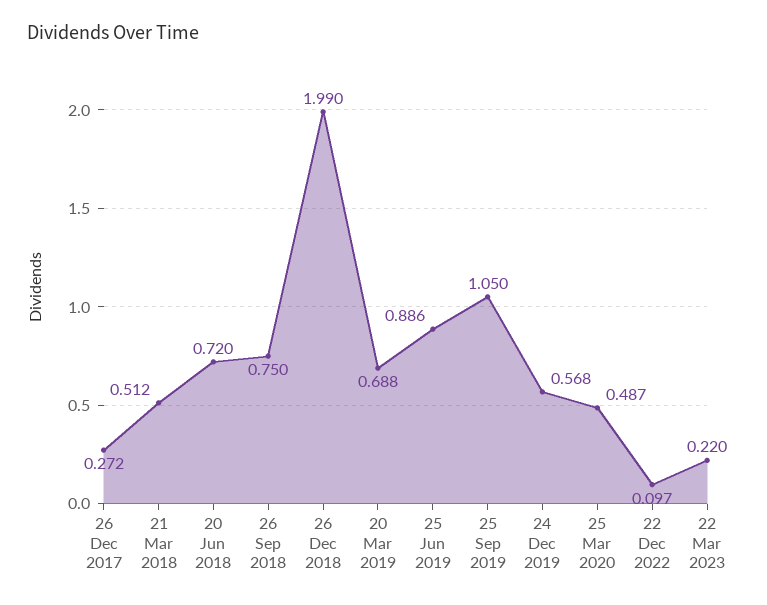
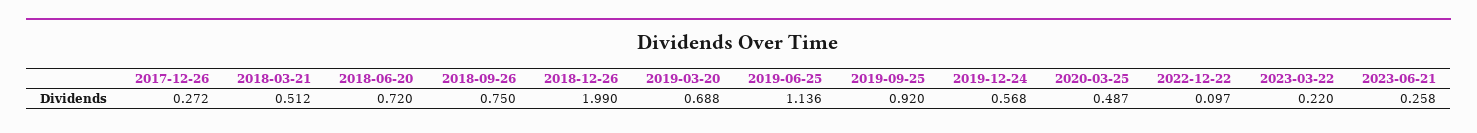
25 Jun 2019: 0.886 -> 1.136
25 Sep 2019: 1.05 -> 0.92
2023-06-21: none -> 0.258

